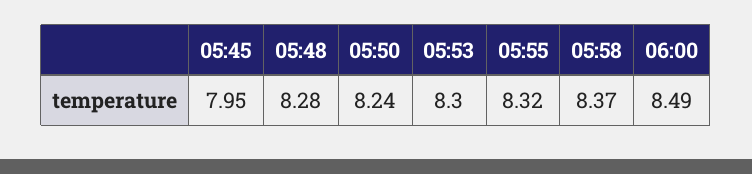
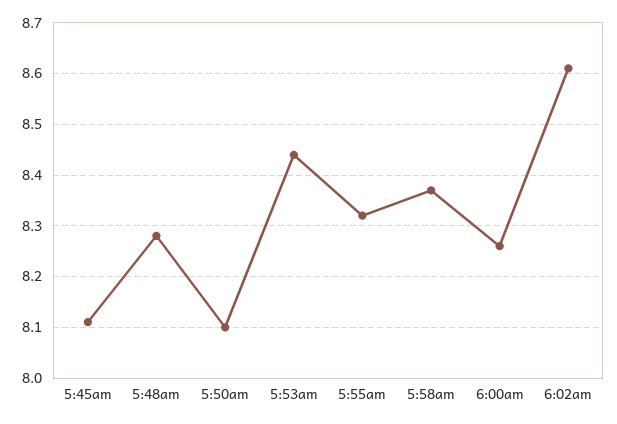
05:45: 7.95 -> 8.1
05:50: 8.24 -> 8.1
05:53: 8.3 -> 8.45
06:00: 8.49 -> 8.25
6:02am: none -> 8.6

